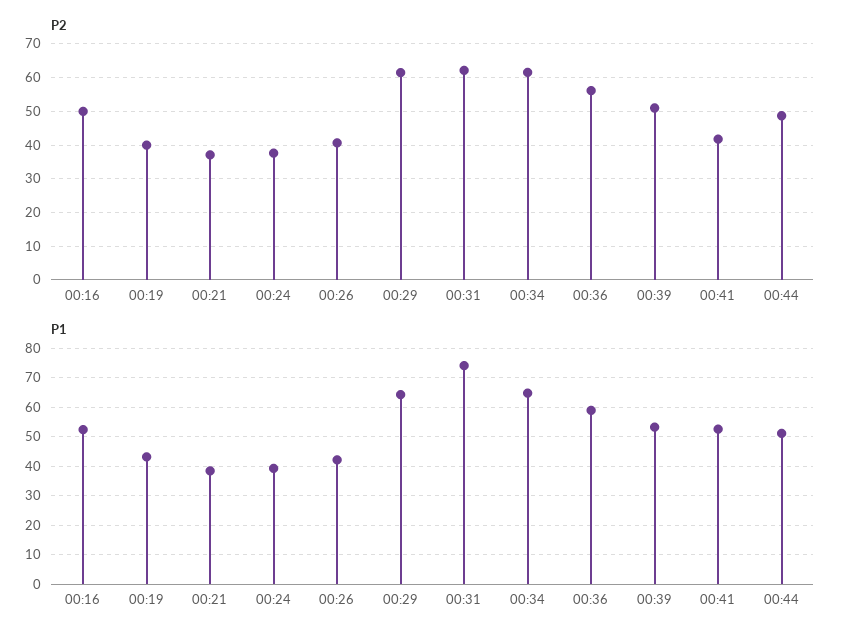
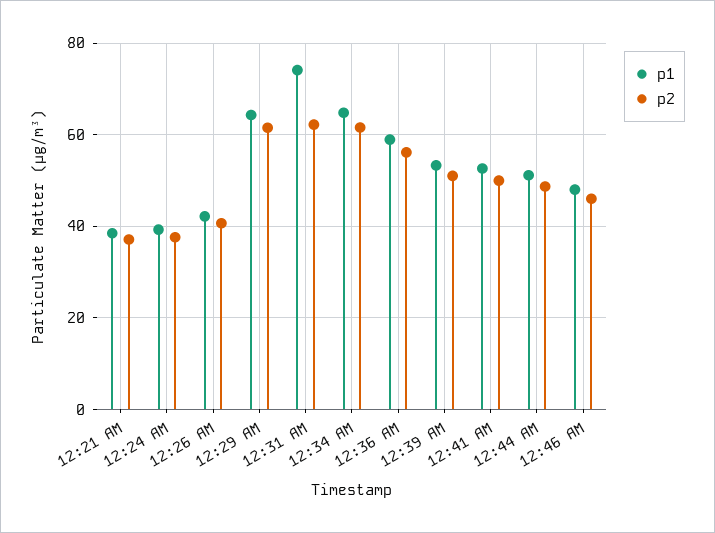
P2, 00:16: 50 -> none
P2, 00:19: 40 -> none
P2, 00:41: 42 -> 50
P1, 00:16: 52.5 -> none
P1, 00:19: 42.5 -> none
P1, 12:46 AM: none -> 48
P2, 12:46 AM: none -> 46

